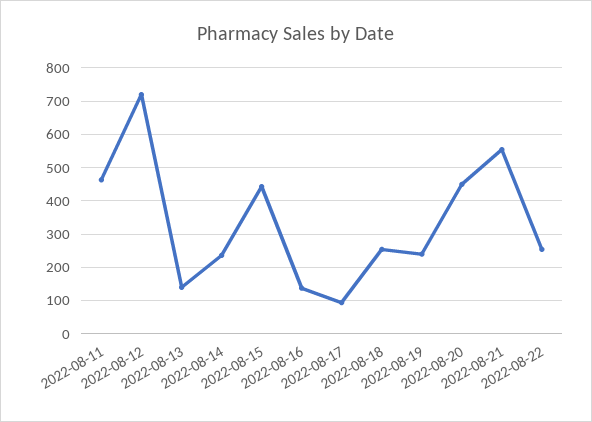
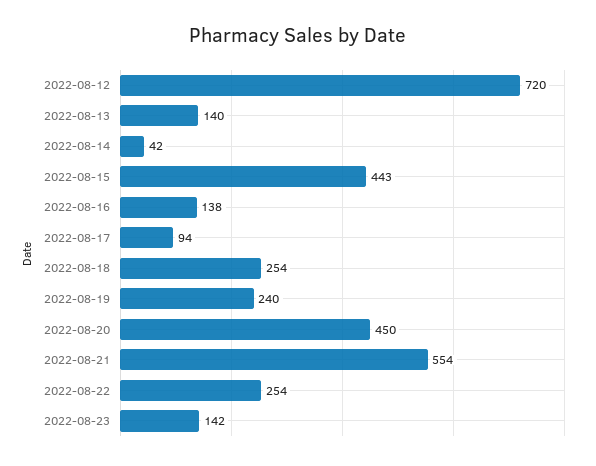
2022-08-11: 460 -> none
2022-08-14: 240 -> 42
2022-08-23: none -> 142

